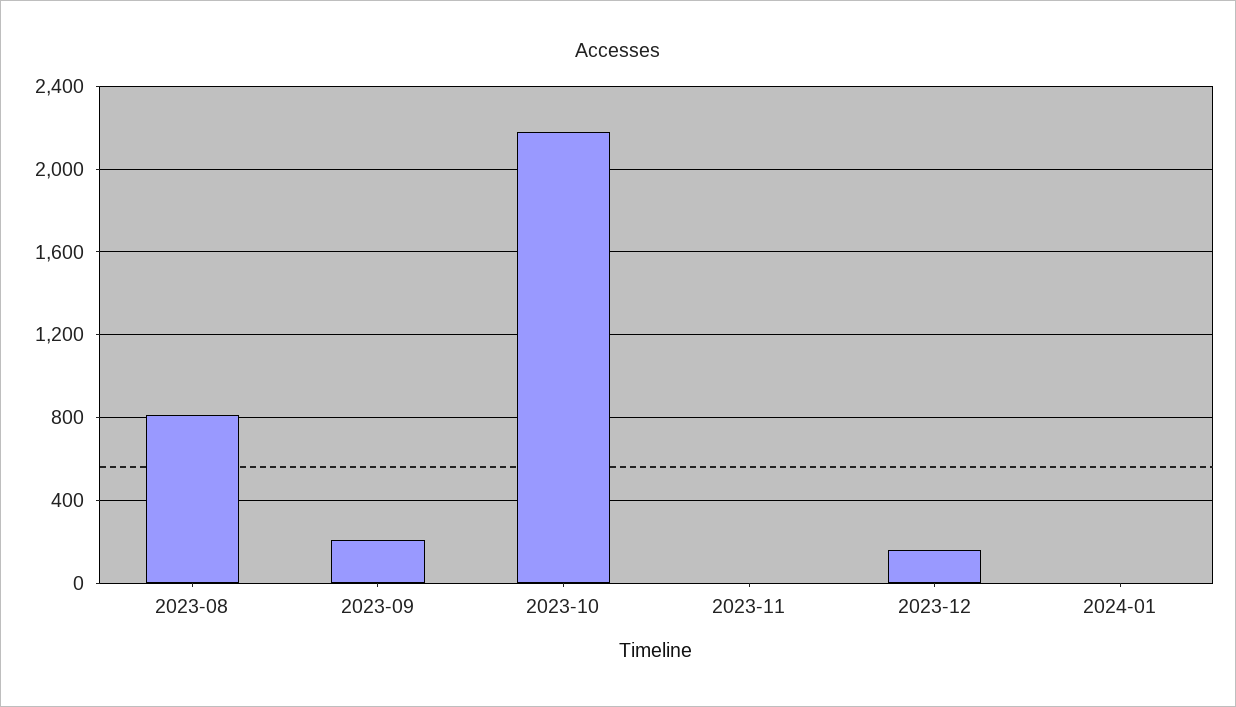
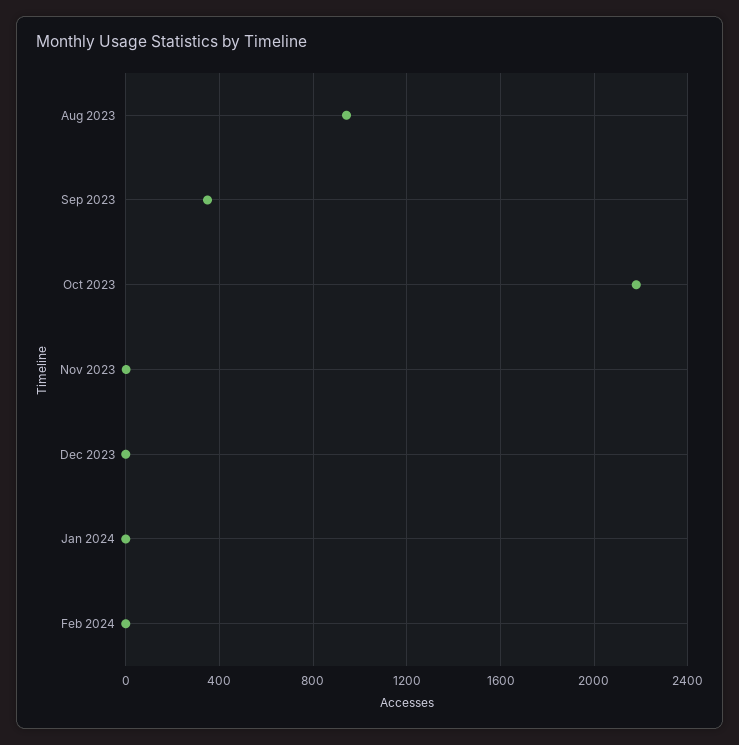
2023-08: 800 -> 950
2023-09: 200 -> 350
2023-12: 150 -> 0
Feb 2024: none -> 0

